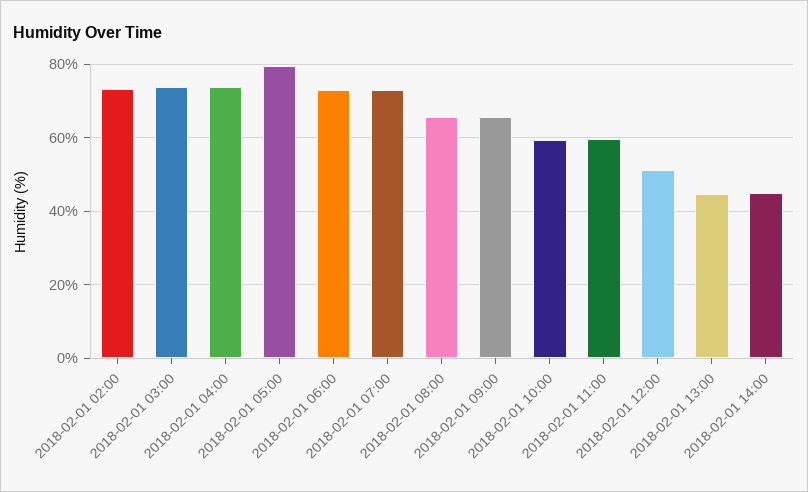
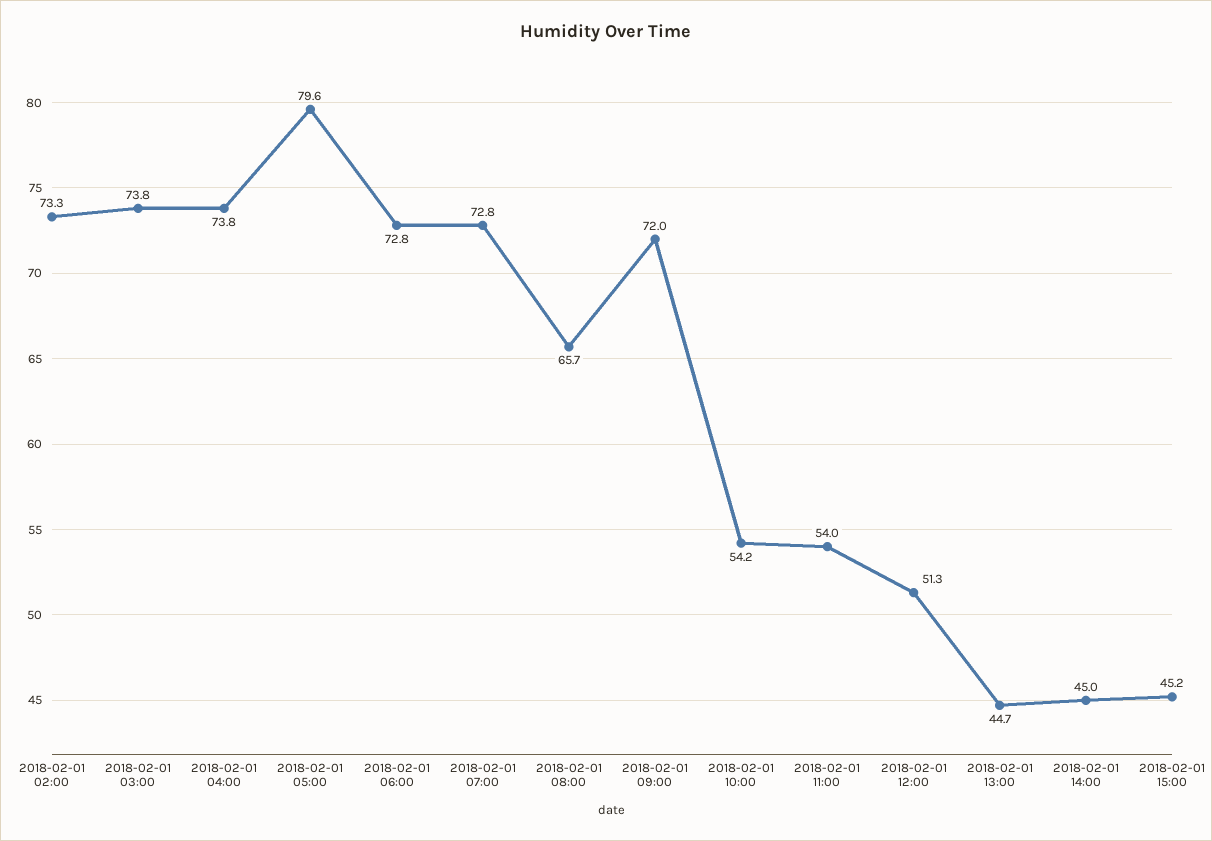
2018-02-01 09:00: 66 -> 72
2018-02-01 10:00: 60 -> 54.2
2018-02-01 11:00: 60 -> 54
2018-02-01 15:00: none -> 45.2

